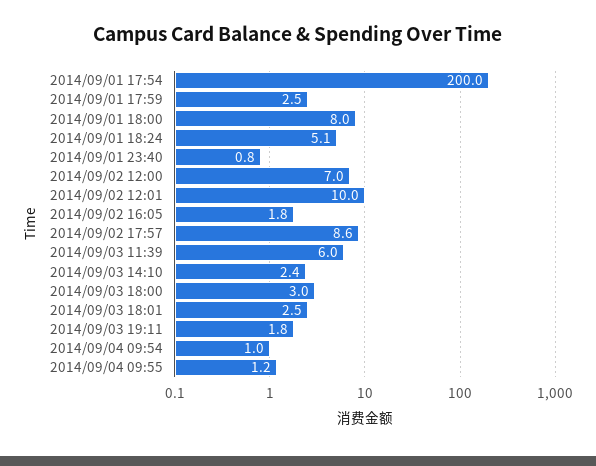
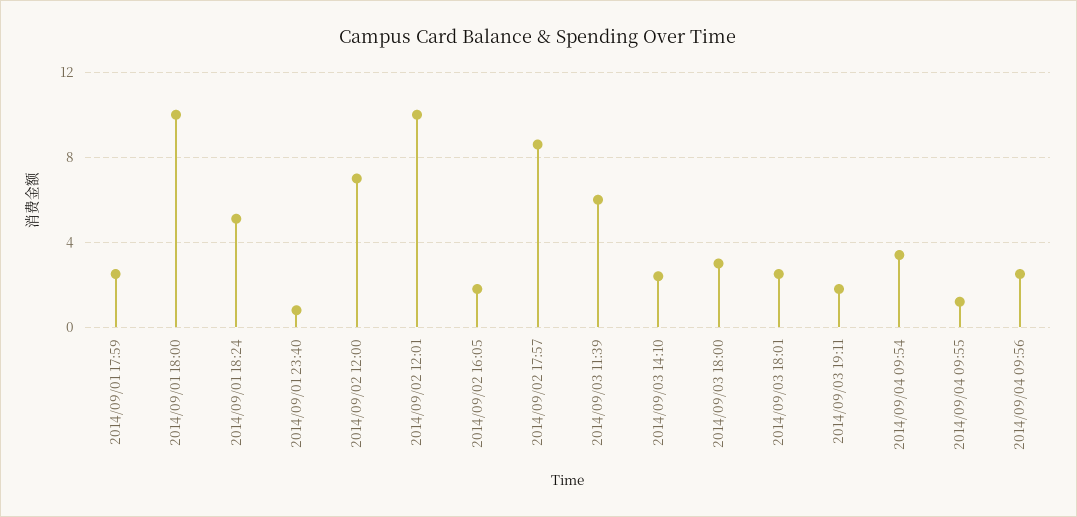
2014/09/01 17:54: 200 -> none
2014/09/01 18:00: 8 -> 10
2014/09/04 09:54: 1 -> 3.5
2014/09/04 09:56: none -> 2.5

